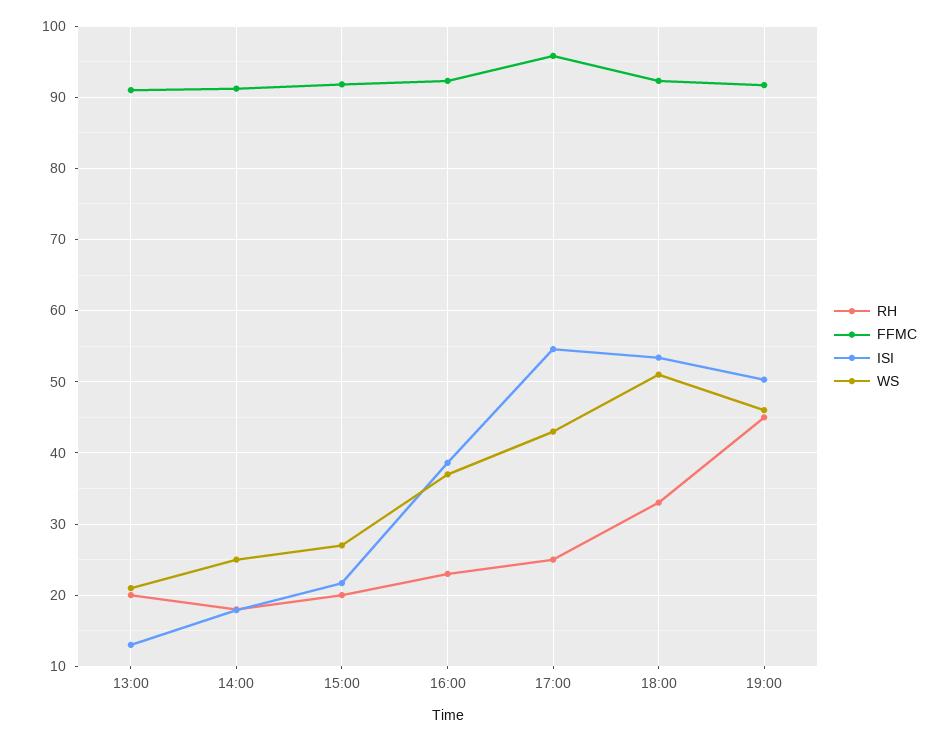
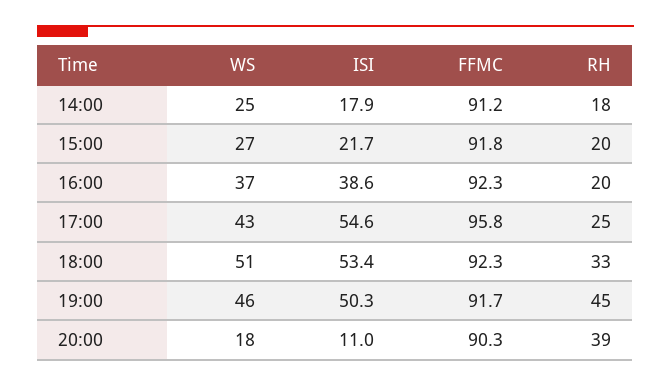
RH, 13:00: 20 -> none
FFMC, 13:00: 91 -> none
ISI, 13:00: 13 -> none
WS, 13:00: 21 -> none
RH, 16:00: 23 -> 20
WS, 20:00: none -> 18
ISI, 20:00: none -> 11
FFMC, 20:00: none -> 90.3
RH, 20:00: none -> 39

